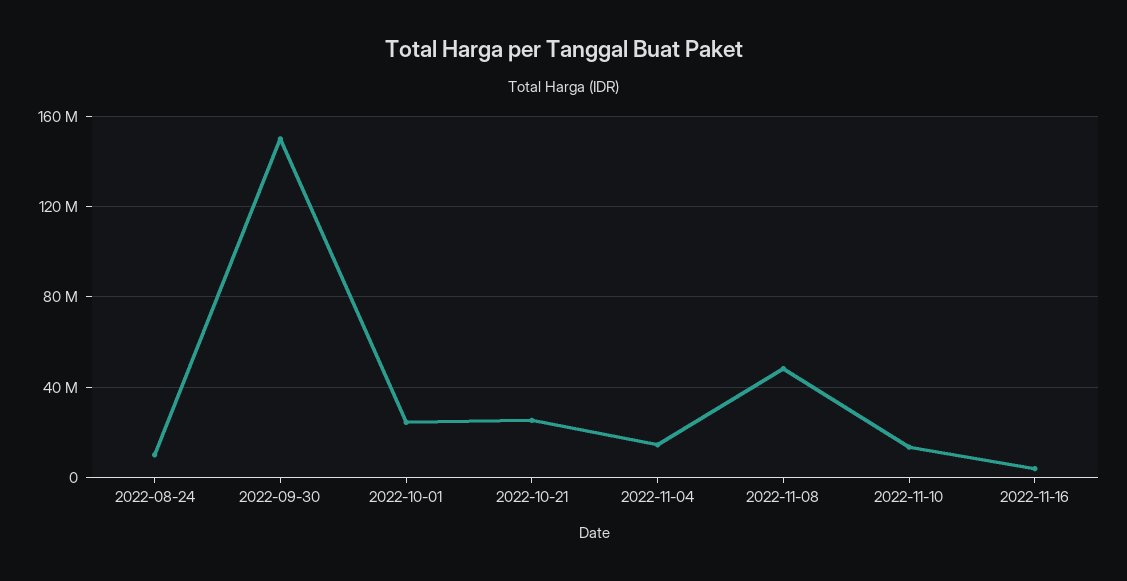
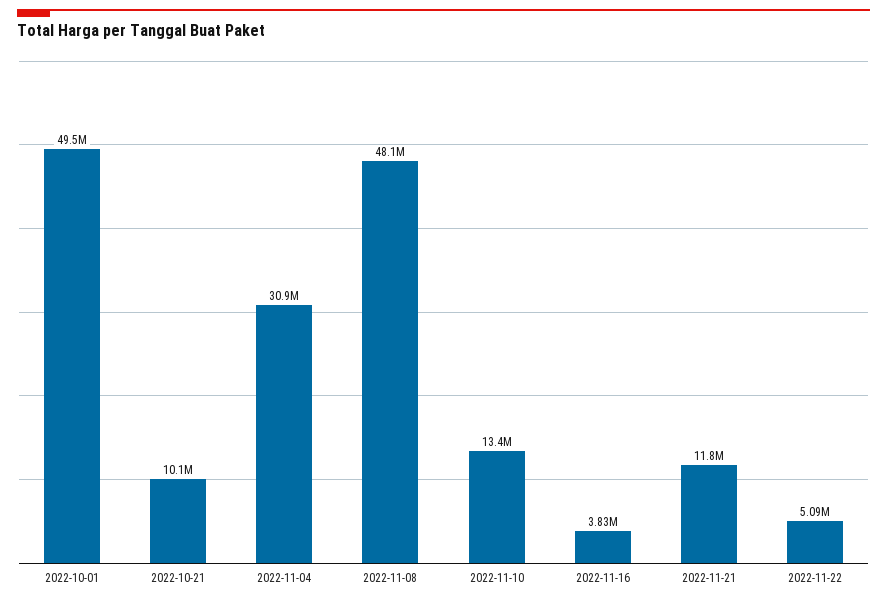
2022-08-24: 10000000 -> none
2022-09-30: 150000000 -> none
2022-10-01: 25000000 -> 49500000
2022-10-21: 25000000 -> 10100000
2022-11-04: 15000000 -> 30900000
2022-11-21: none -> 11800000
2022-11-22: none -> 5090000

